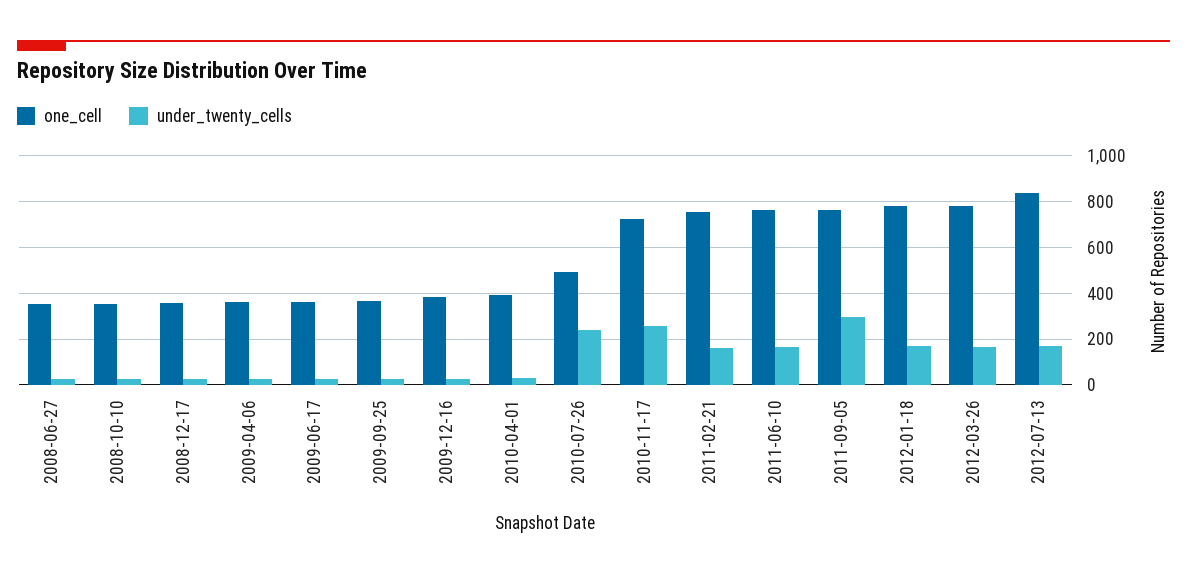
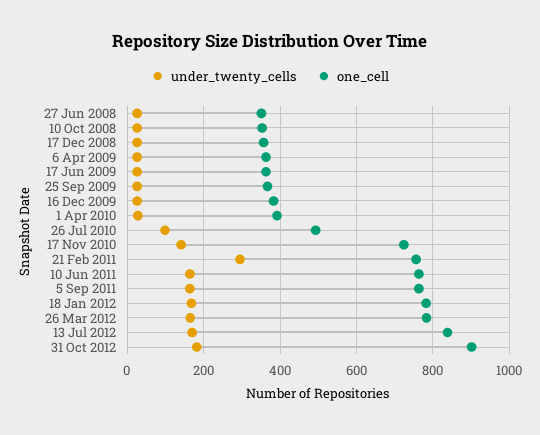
under_twenty_cells, 2010-07-26: 250 -> 100
under_twenty_cells, 2010-11-17: 250 -> 140
under_twenty_cells, 2011-02-21: 150 -> 300
under_twenty_cells, 2011-09-05: 300 -> 160
under_twenty_cells, 31 Oct 2012: none -> 180
one_cell, 31 Oct 2012: none -> 900

